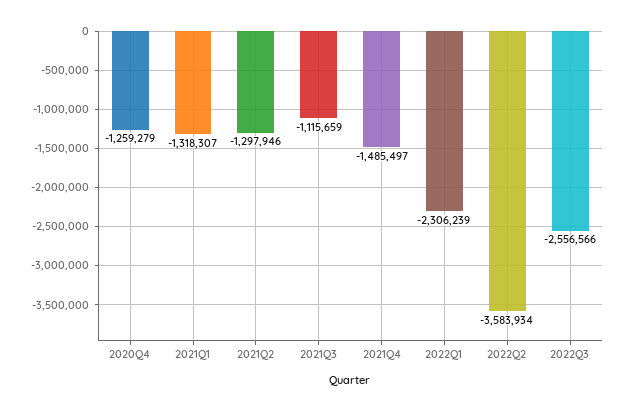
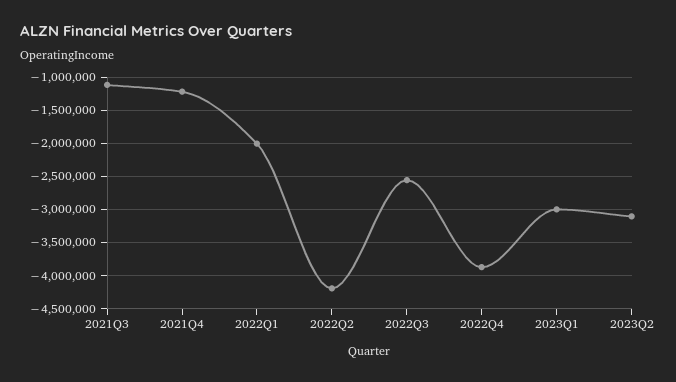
2020Q4: -1259279 -> none
2021Q1: -1318307 -> none
2021Q2: -1297946 -> none
2021Q4: -1485497 -> -1200000
2022Q1: -2306239 -> -2000000
2022Q2: -3583934 -> -4200000
2022Q4: none -> -3900000
2023Q1: none -> -3000000
2023Q2: none -> -3100000

